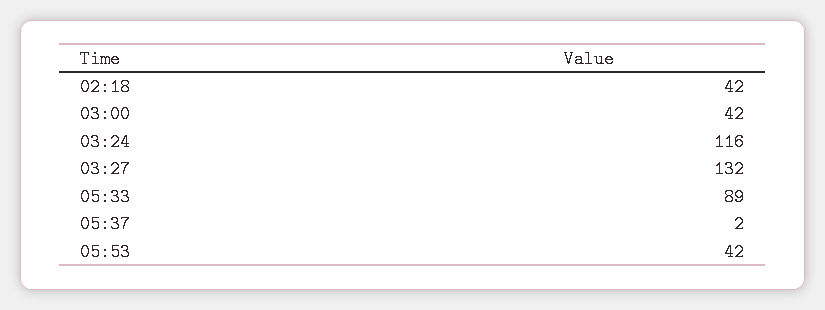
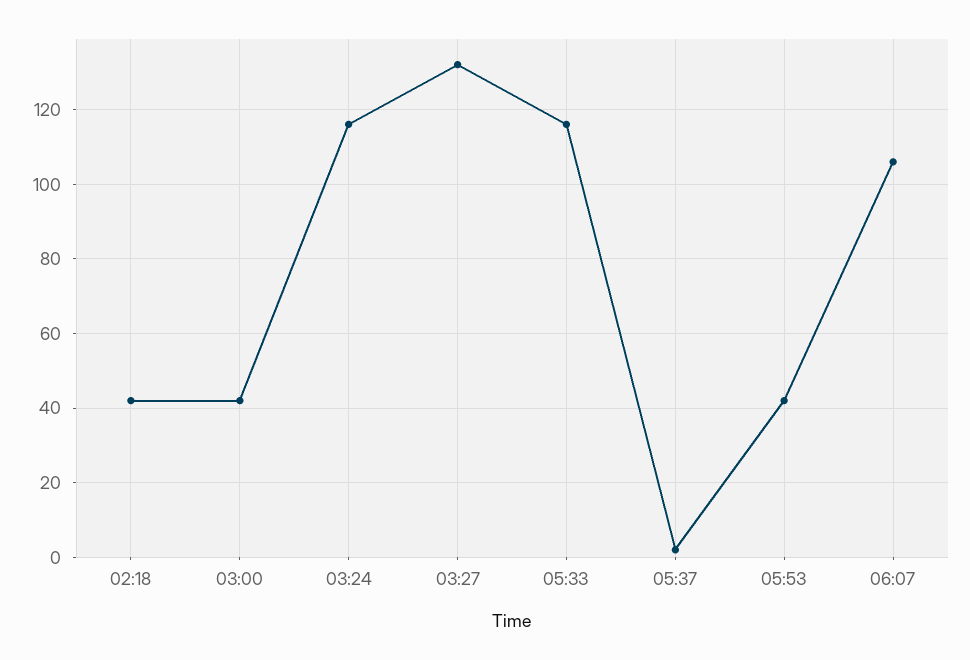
05:33: 89 -> 115
06:07: none -> 105

